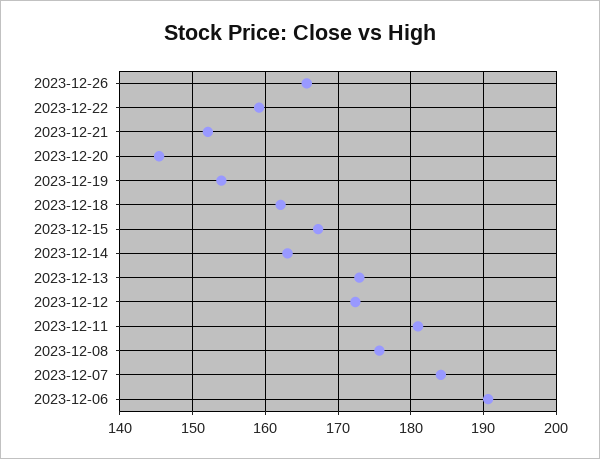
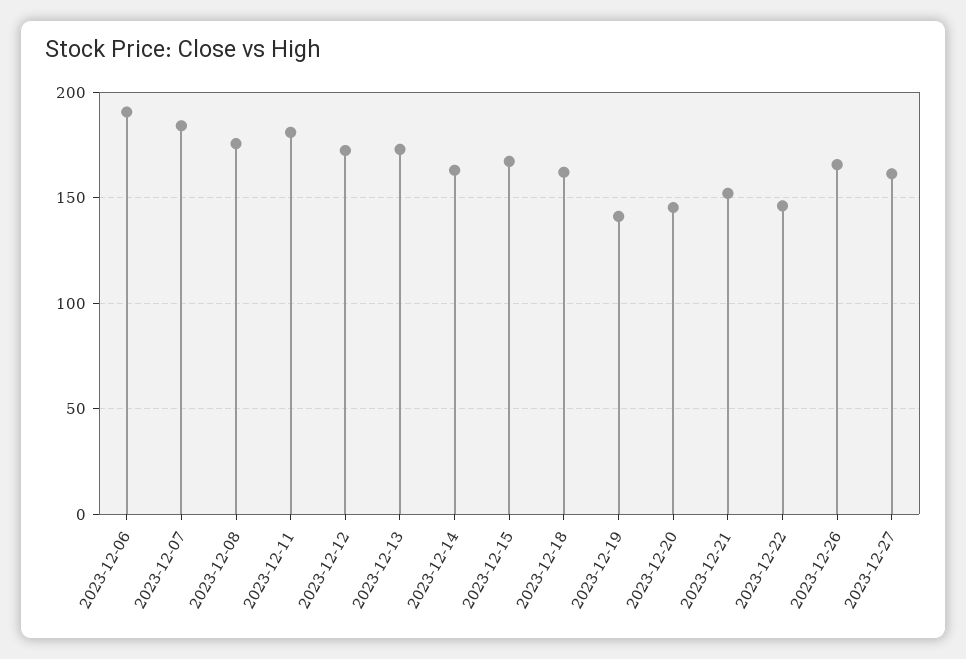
2023-12-22: 159 -> 145
2023-12-19: 154 -> 140
2023-12-27: none -> 160

